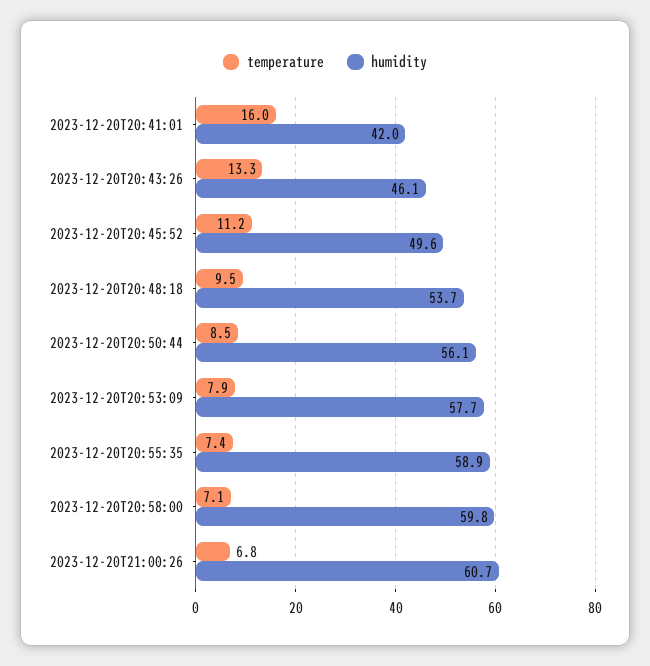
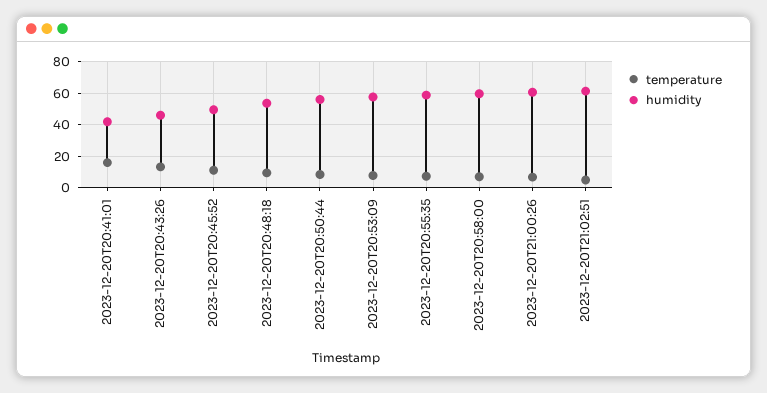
temperature, 2023-12-20T21:02:51: none -> 5
humidity, 2023-12-20T21:02:51: none -> 60

